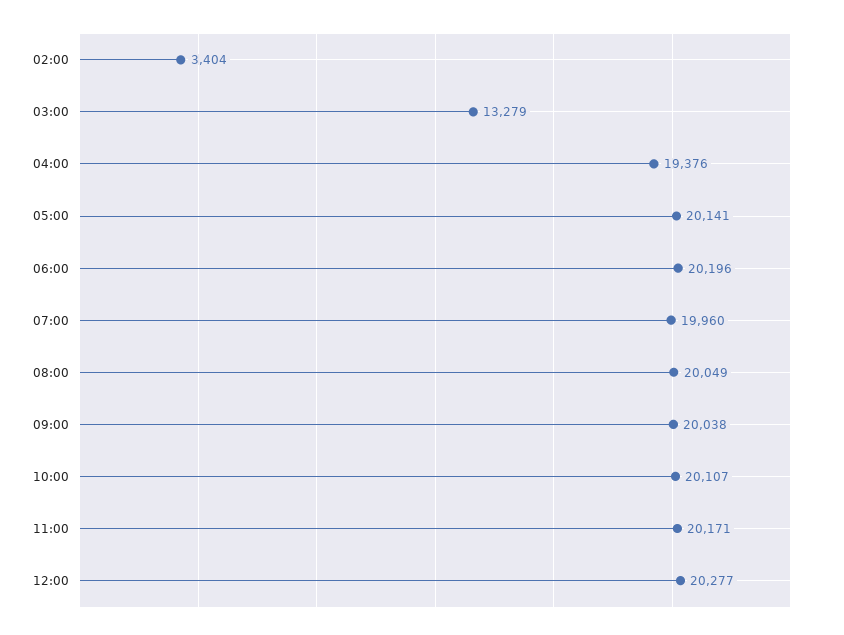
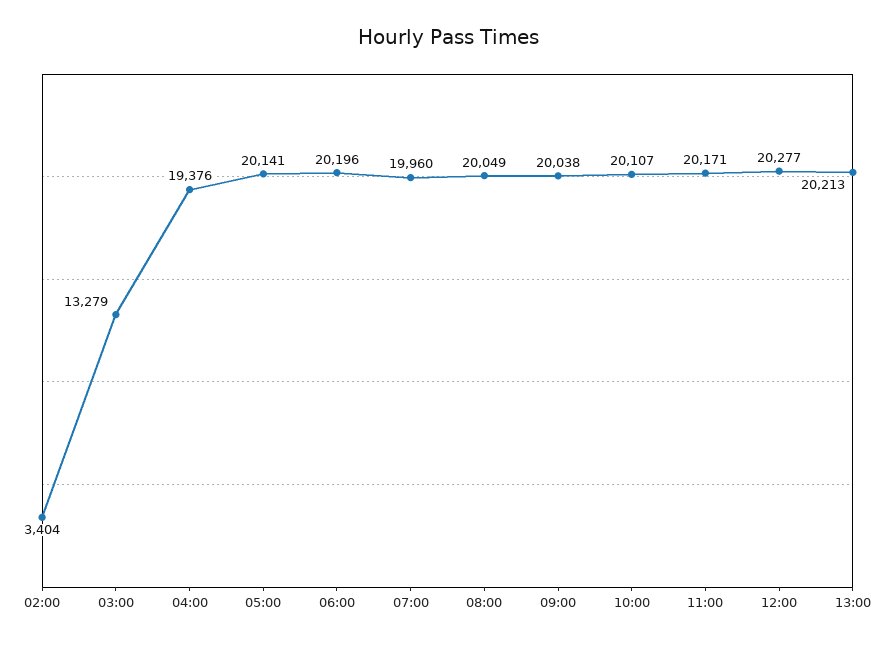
13:00: none -> 20213

